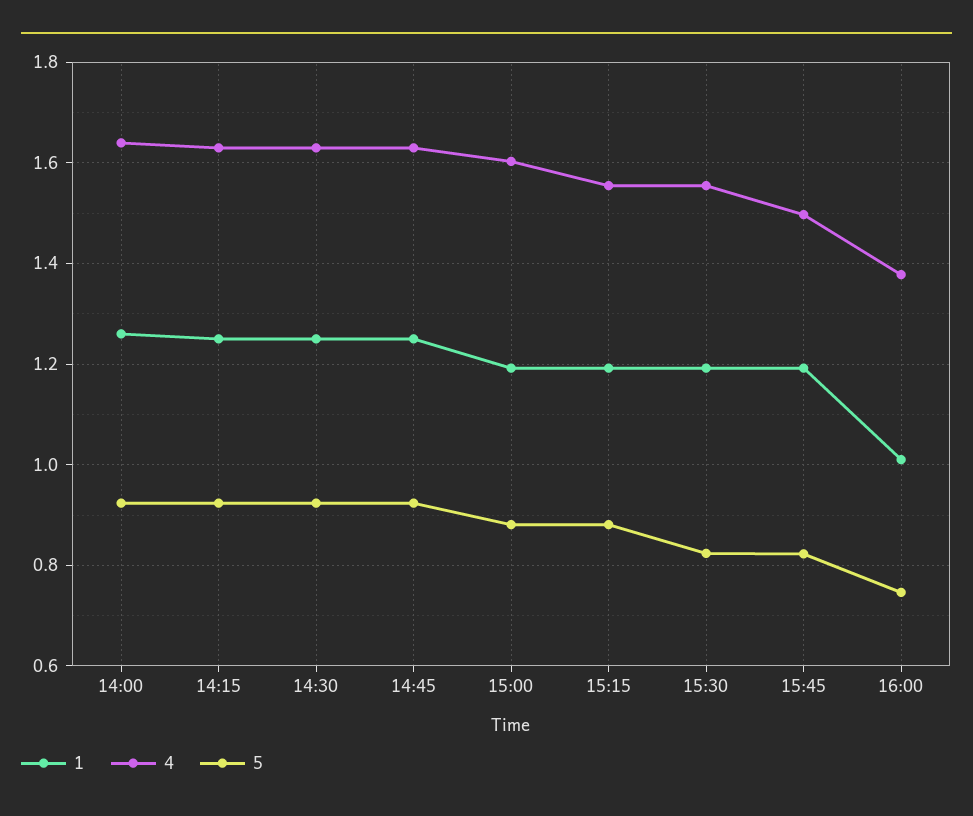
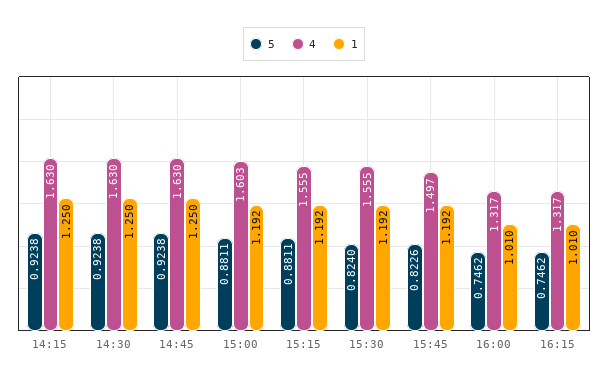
1, 14:00: 1.26 -> none
4, 14:00: 1.64 -> none
5, 14:00: 0.92 -> none
4, 16:00: 1.38 -> 1.317
5, 16:15: none -> 0.7462
4, 16:15: none -> 1.317
1, 16:15: none -> 1.01

